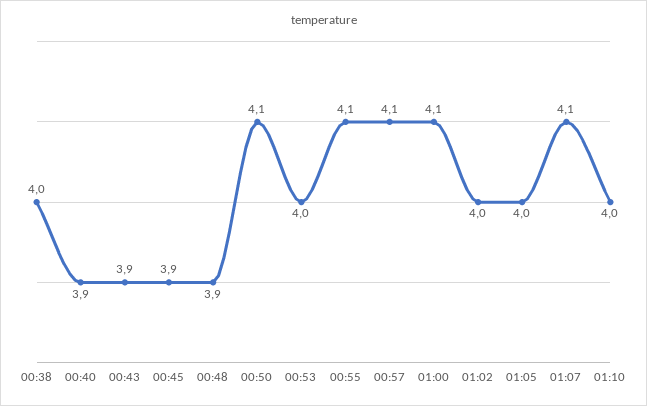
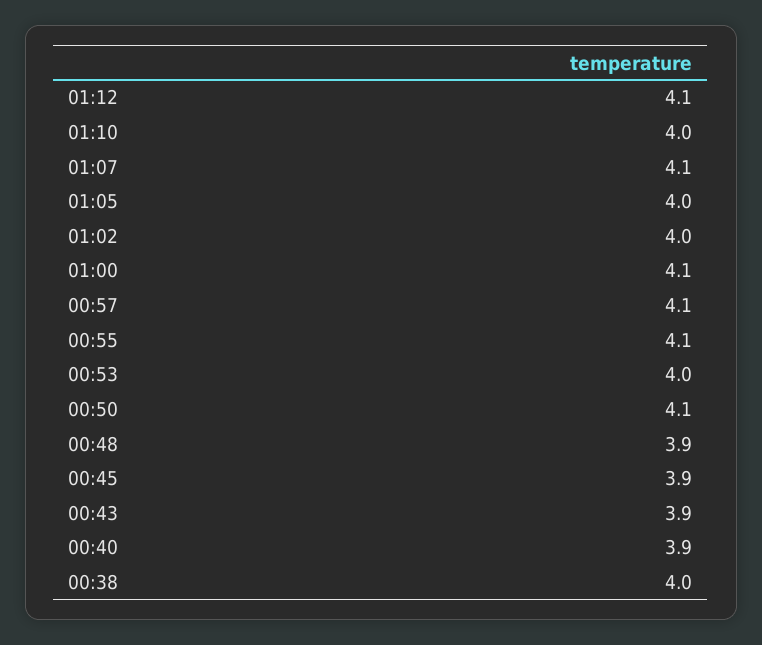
01:12: none -> 4.1

